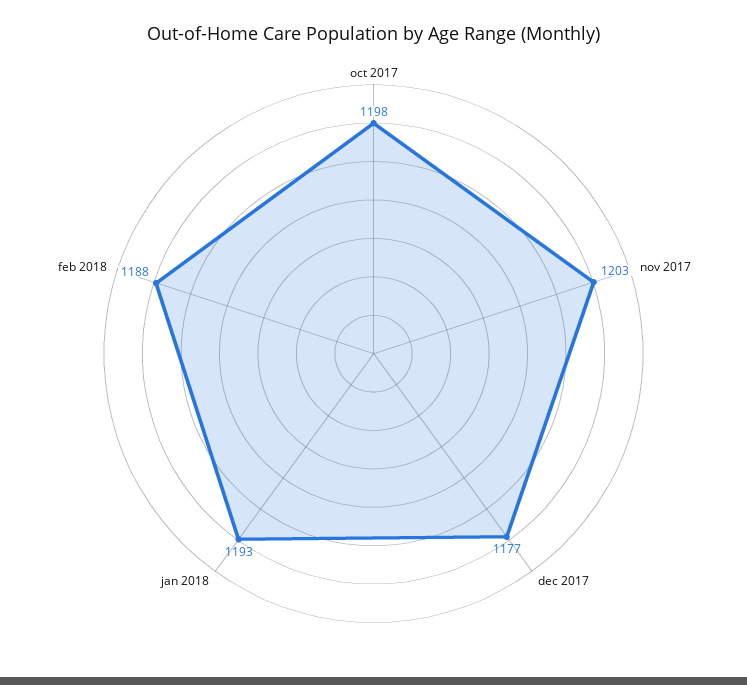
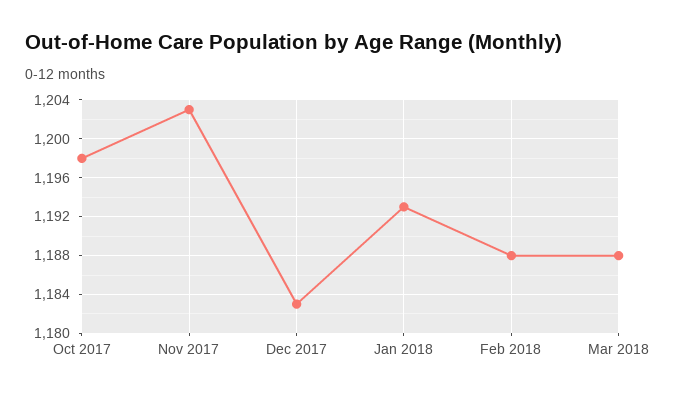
dec 2017: 1177 -> 1183
Mar 2018: none -> 1188

